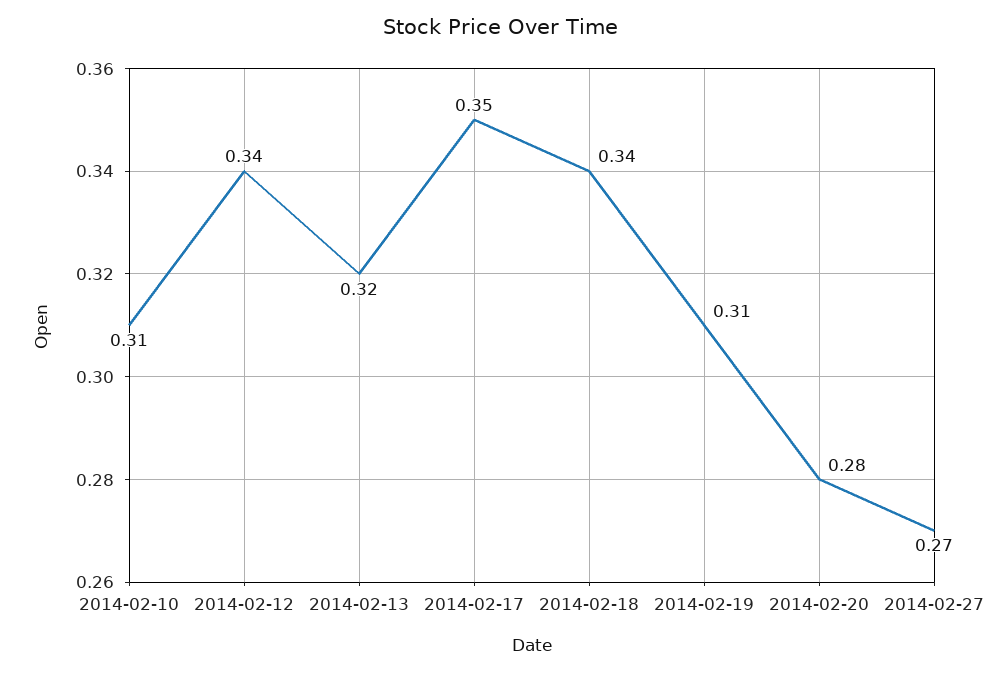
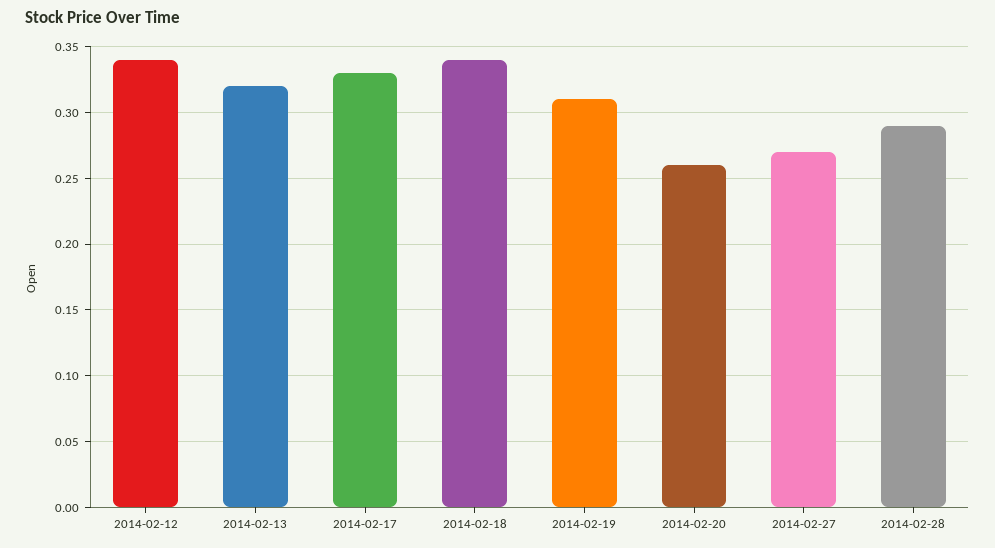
2014-02-10: 0.31 -> none
2014-02-17: 0.35 -> 0.33
2014-02-20: 0.28 -> 0.26
2014-02-28: none -> 0.29

